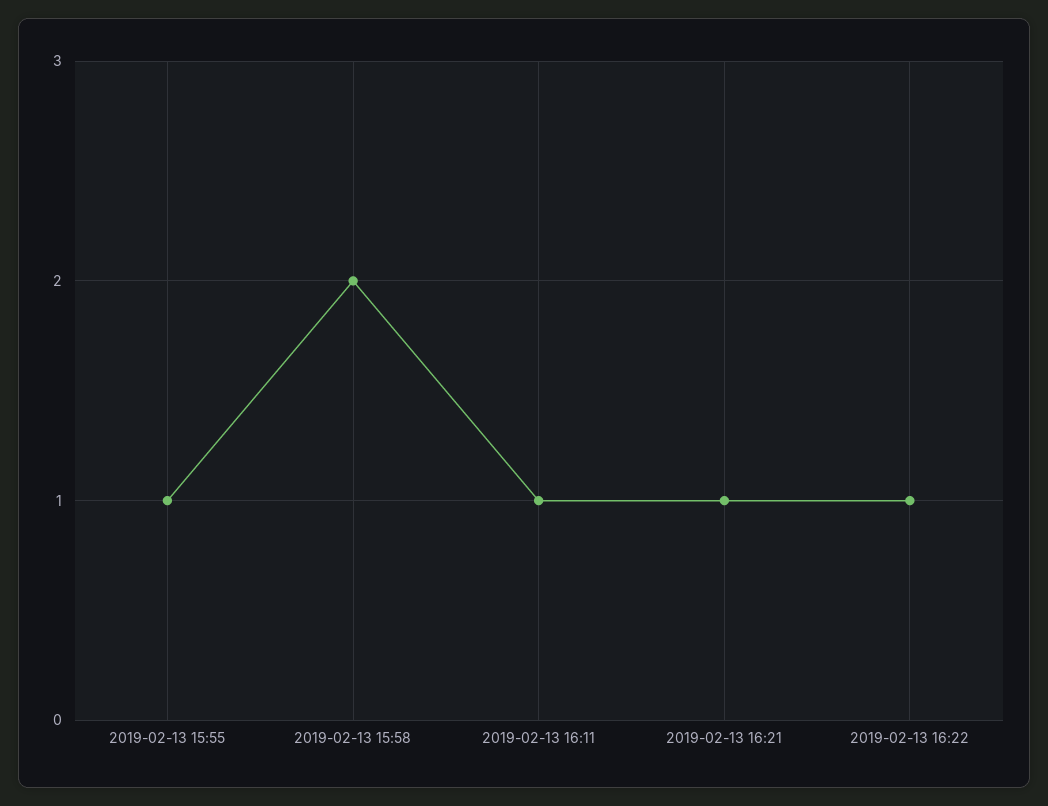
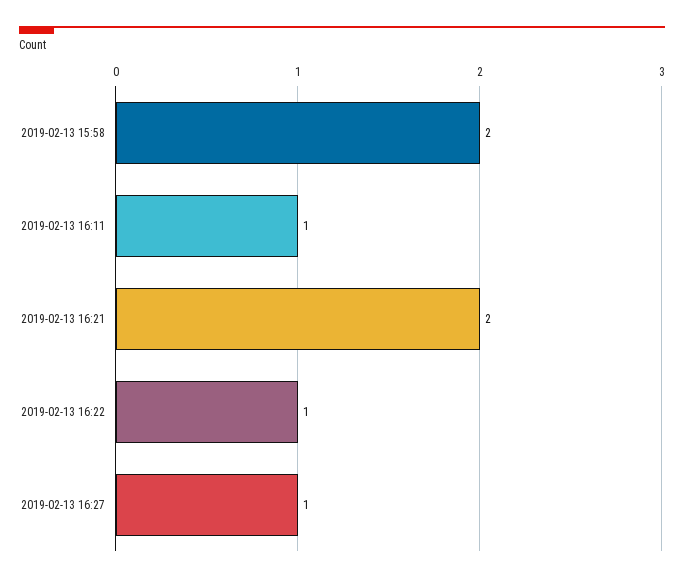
2019-02-13 15:55: 1 -> none
2019-02-13 16:21: 1 -> 2
2019-02-13 16:27: none -> 1

